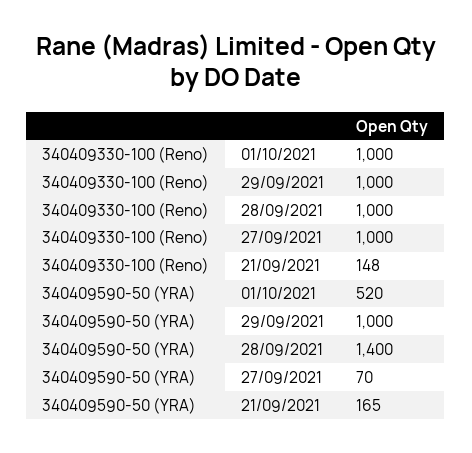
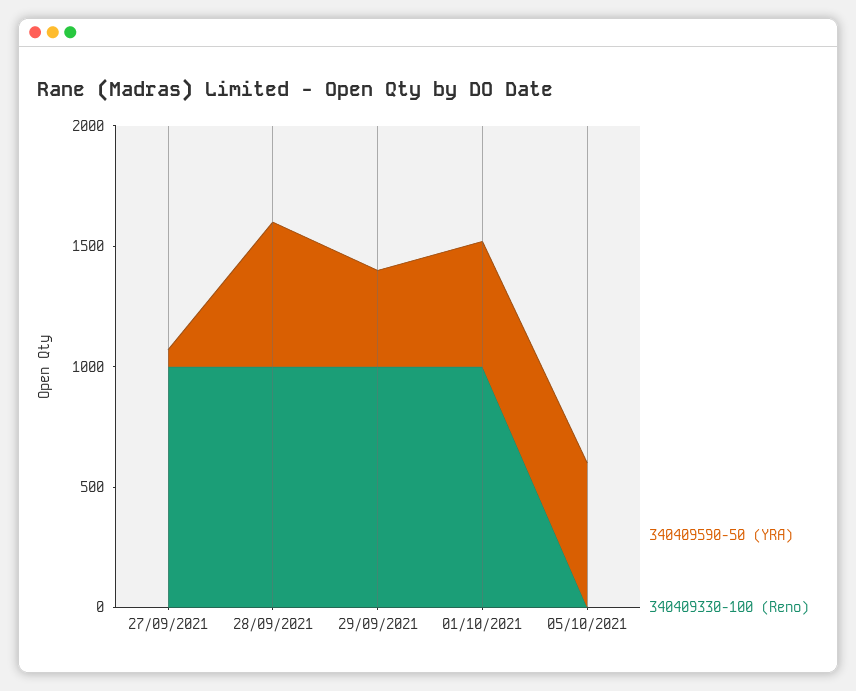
340409330-100 (Reno), 21/09/2021: 148 -> none
340409590-50 (YRA), 29/09/2021: 1000 -> 400
340409590-50 (YRA), 28/09/2021: 1400 -> 600
340409590-50 (YRA), 21/09/2021: 165 -> none
340409590-50 (YRA), 05/10/2021: none -> 600
340409330-100 (Reno), 05/10/2021: none -> 0

